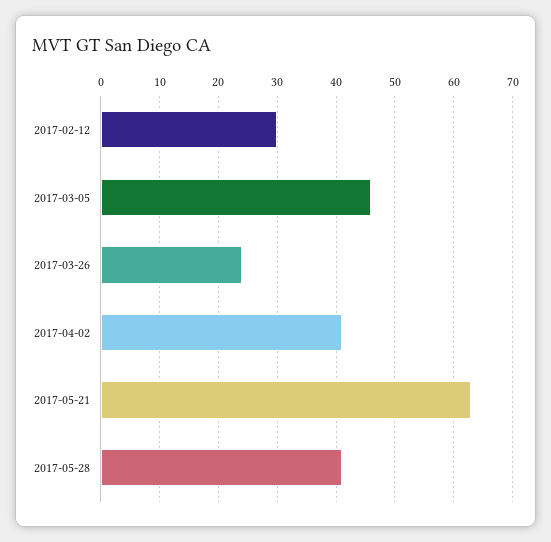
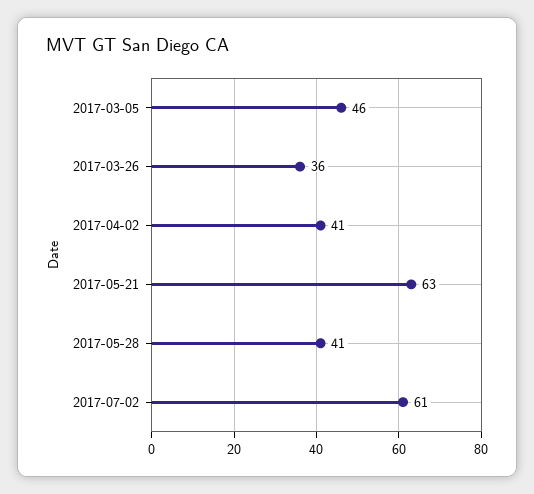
2017-02-12: 30 -> none
2017-03-26: 25 -> 36
2017-07-02: none -> 61

